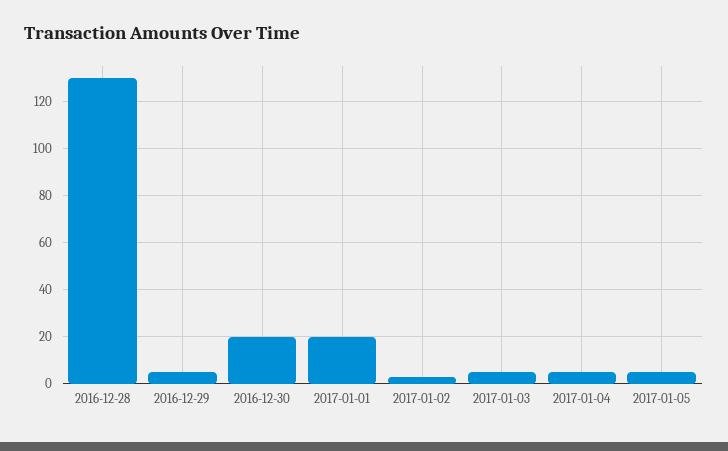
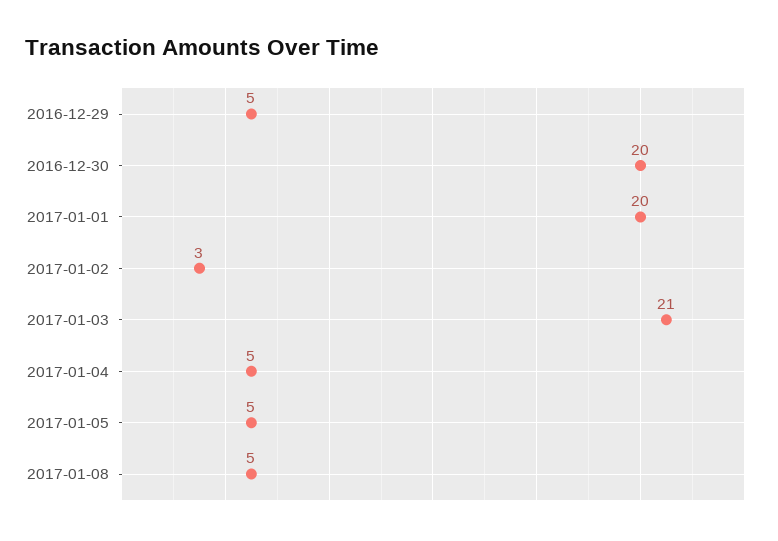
2016-12-28: 130 -> none
2017-01-03: 5 -> 21
2017-01-08: none -> 5

